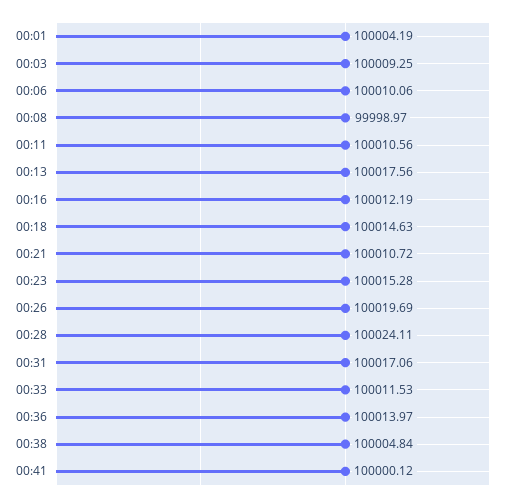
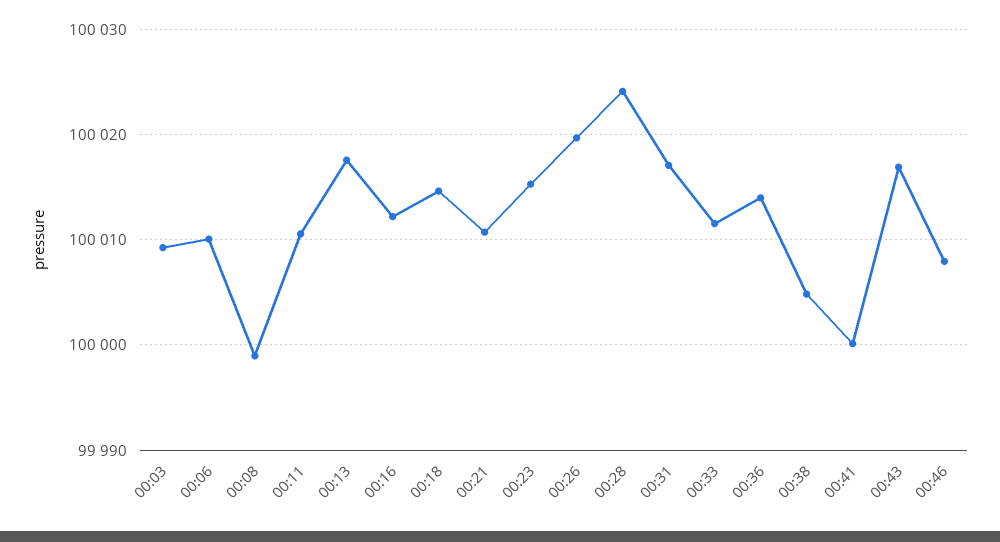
00:01: 100004.19 -> none
00:43: none -> 100017
00:46: none -> 100008

